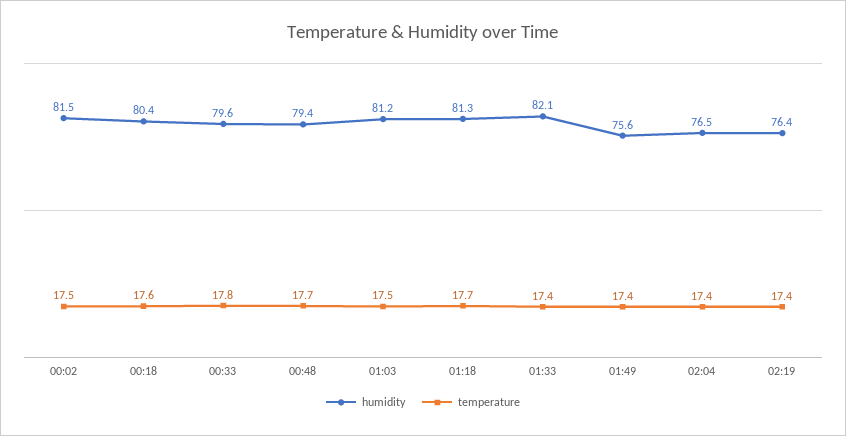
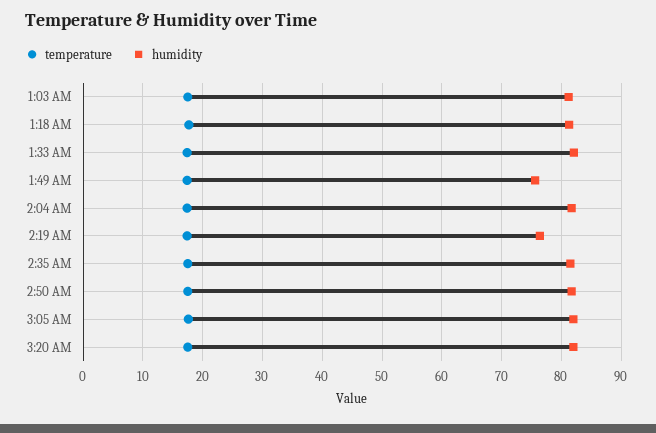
humidity, 00:02: 81.5 -> none
temperature, 00:02: 17.5 -> none
humidity, 00:18: 80.4 -> none
temperature, 00:18: 17.6 -> none
humidity, 00:33: 79.6 -> none
temperature, 00:33: 17.8 -> none
humidity, 00:48: 79.4 -> none
temperature, 00:48: 17.7 -> none
humidity, 02:04: 76.5 -> 82
temperature, 2:35 AM: none -> 18
humidity, 2:35 AM: none -> 82
temperature, 2:50 AM: none -> 18
humidity, 2:50 AM: none -> 82
temperature, 3:05 AM: none -> 18
humidity, 3:05 AM: none -> 82
temperature, 3:20 AM: none -> 18
humidity, 3:20 AM: none -> 82

